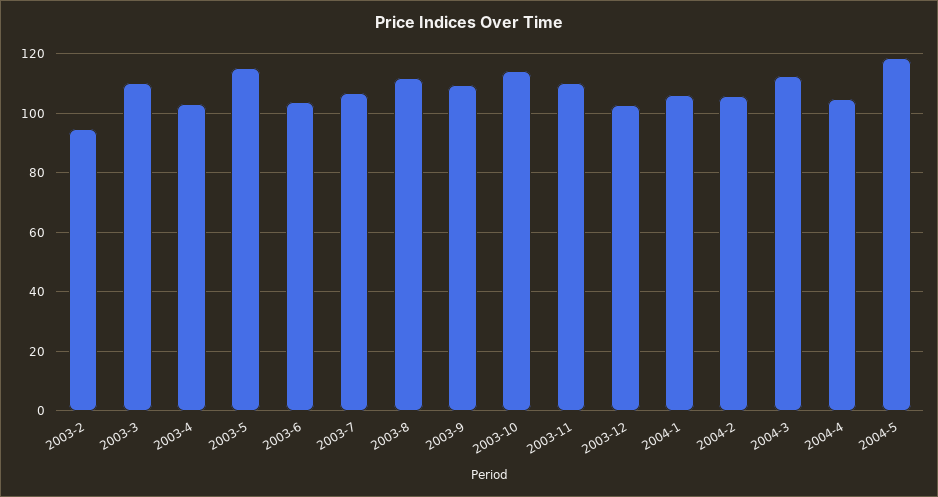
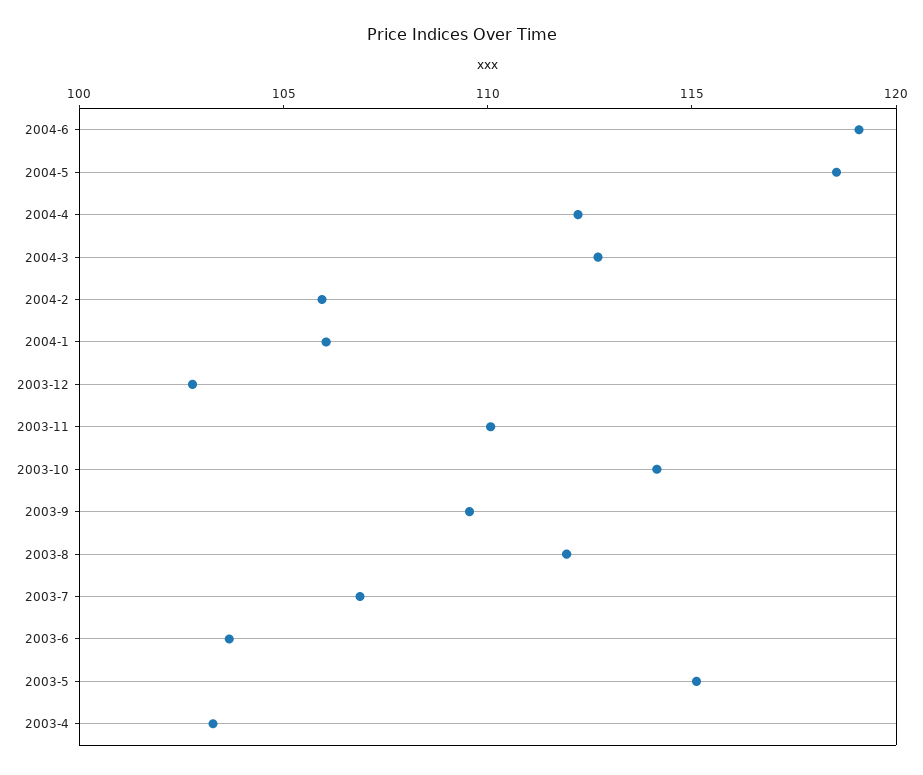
2003-2: 95 -> none
2003-3: 110 -> none
2004-4: 105 -> 112
2004-6: none -> 119

